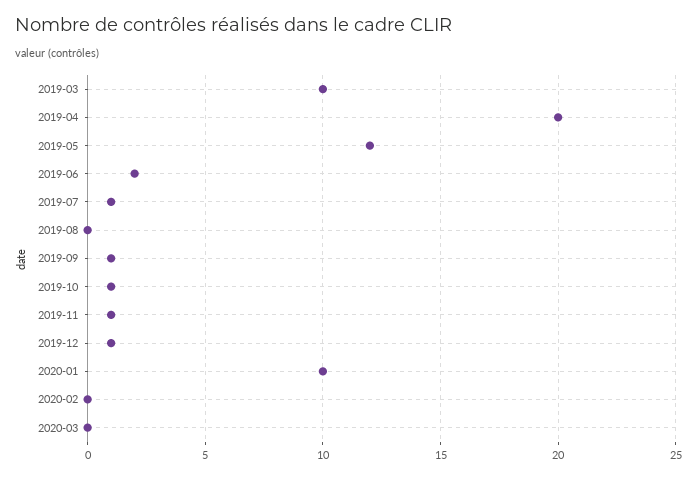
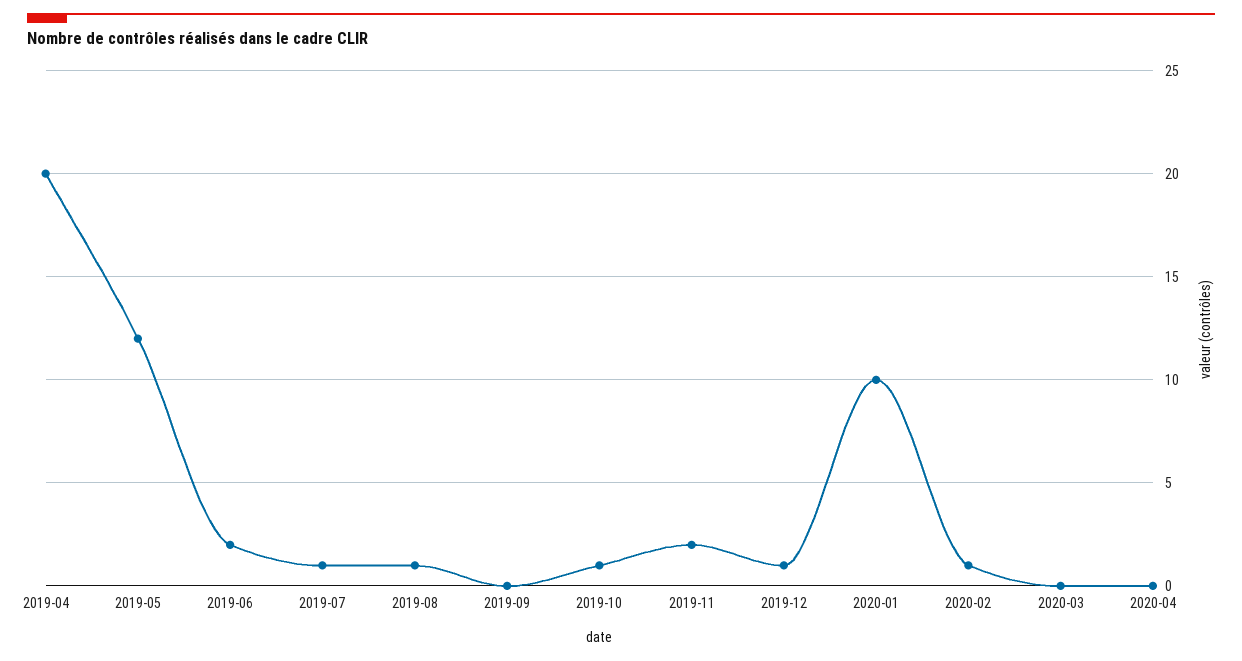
2019-03: 10 -> none
2019-08: 0 -> 1
2019-09: 1 -> 0
2019-11: 1 -> 2
2020-02: 0 -> 1
2020-04: none -> 0

